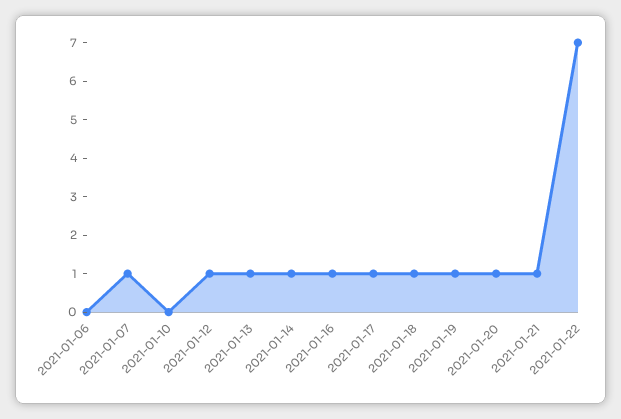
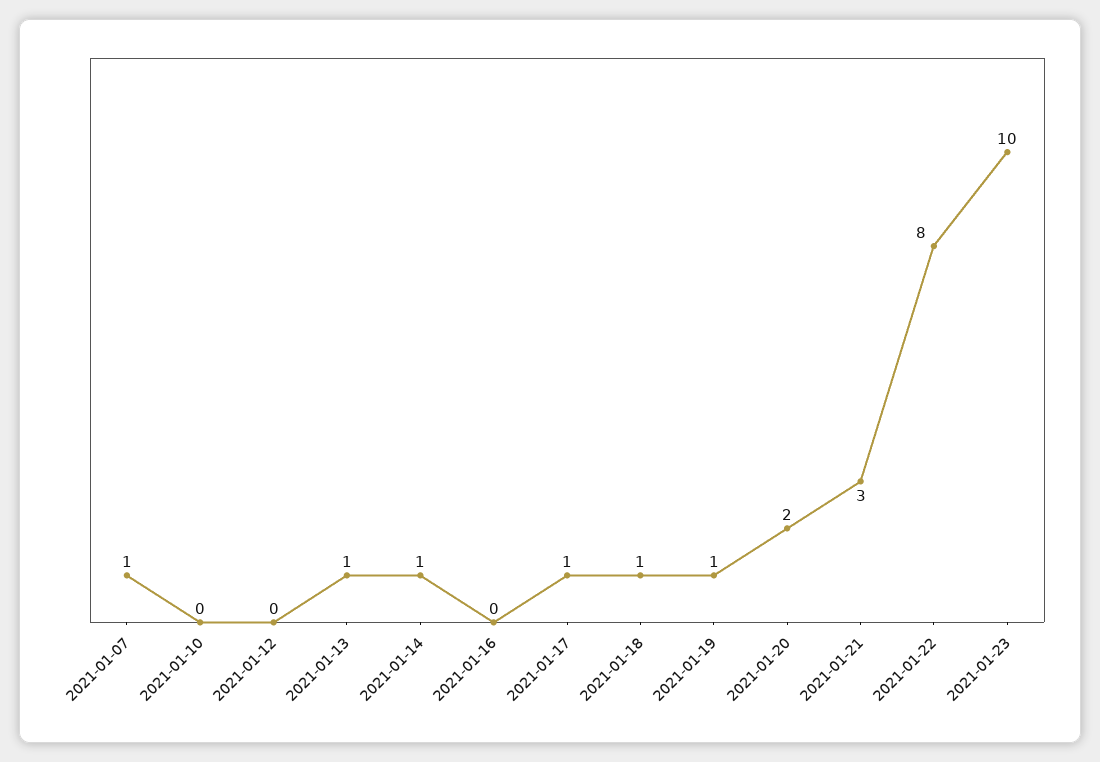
2021-01-06: 0 -> none
2021-01-12: 1 -> 0
2021-01-16: 1 -> 0
2021-01-20: 1 -> 2
2021-01-21: 1 -> 3
2021-01-22: 7 -> 8
2021-01-23: none -> 10

